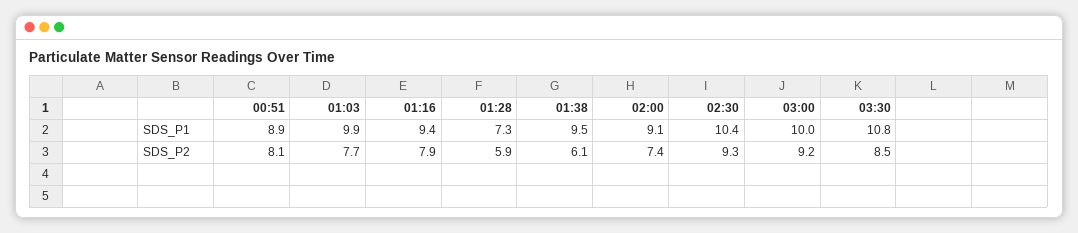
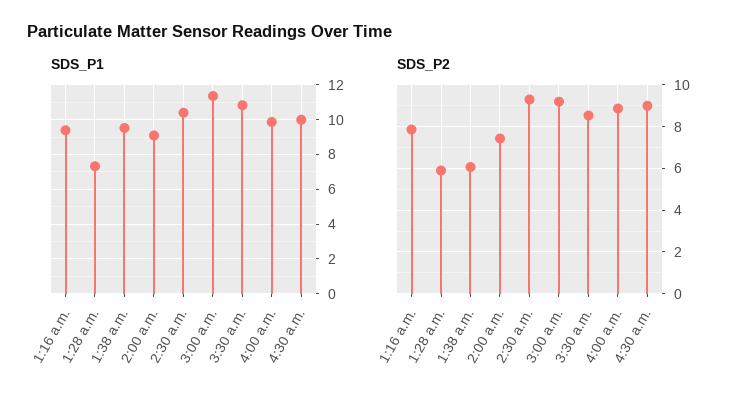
SDS_P1, 00:51: 8.9 -> none
SDS_P1, 01:03: 9.9 -> none
SDS_P1, 03:00: 10 -> 11.5
SDS_P2, 00:51: 8.1 -> none
SDS_P2, 01:03: 7.7 -> none
SDS_P1, 4:00 a.m.: none -> 10
SDS_P1, 4:30 a.m.: none -> 10
SDS_P2, 4:00 a.m.: none -> 9
SDS_P2, 4:30 a.m.: none -> 9

